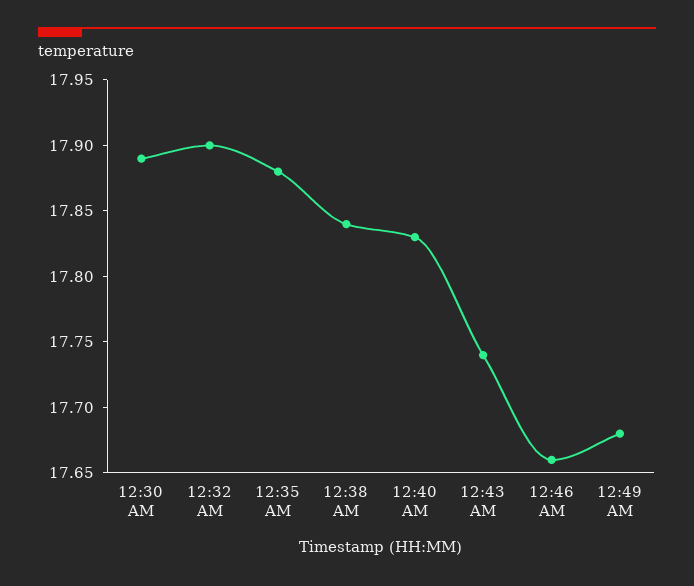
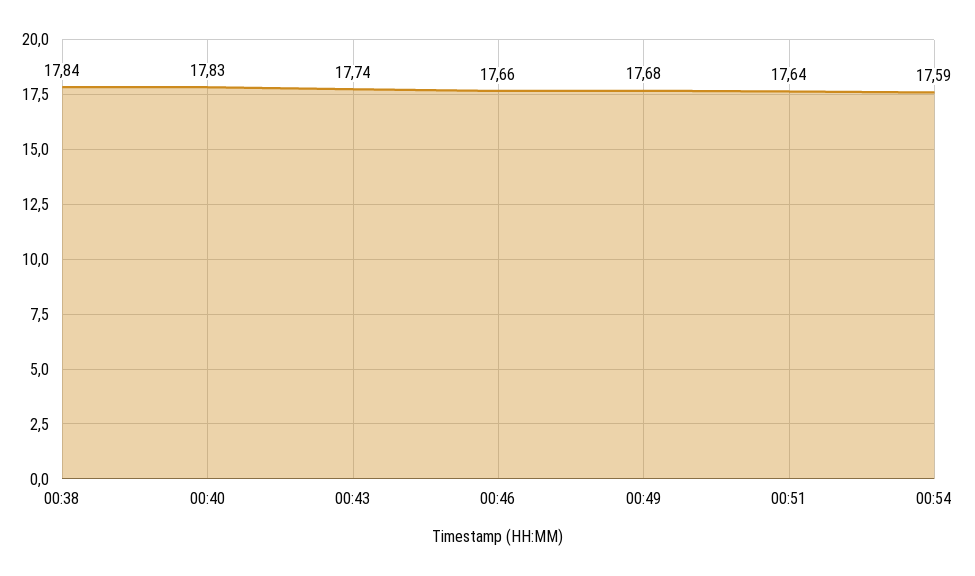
12:30 AM: 17.89 -> none
12:32 AM: 17.9 -> none
12:35 AM: 17.88 -> none
00:51: none -> 17.64
00:54: none -> 17.59

